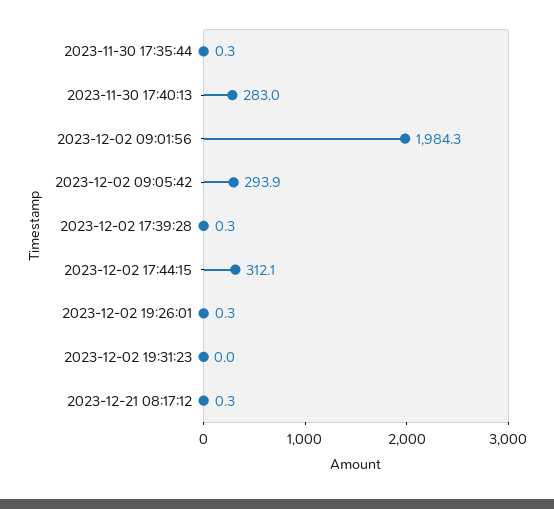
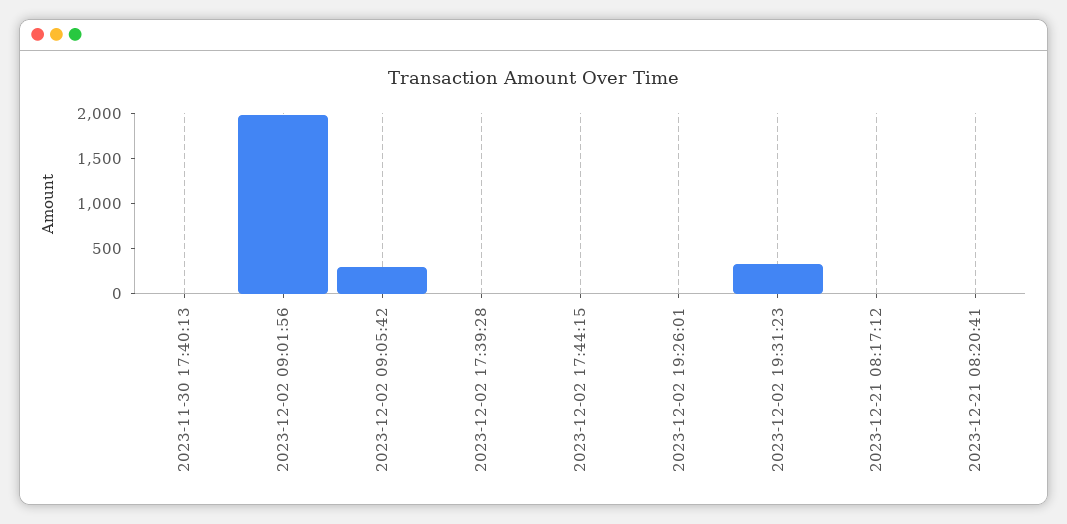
2023-11-30 17:35:44: 0.3 -> none
2023-11-30 17:40:13: 283 -> 0
2023-12-02 17:44:15: 312.1 -> 0
2023-12-02 19:31:23: 0 -> 300
2023-12-21 08:20:41: none -> 0

